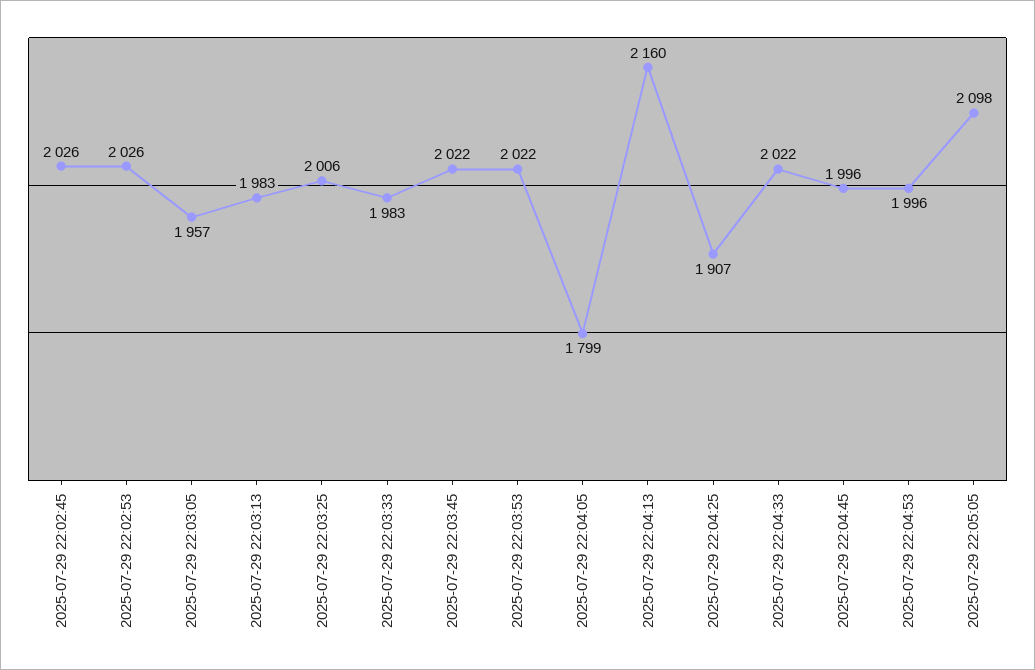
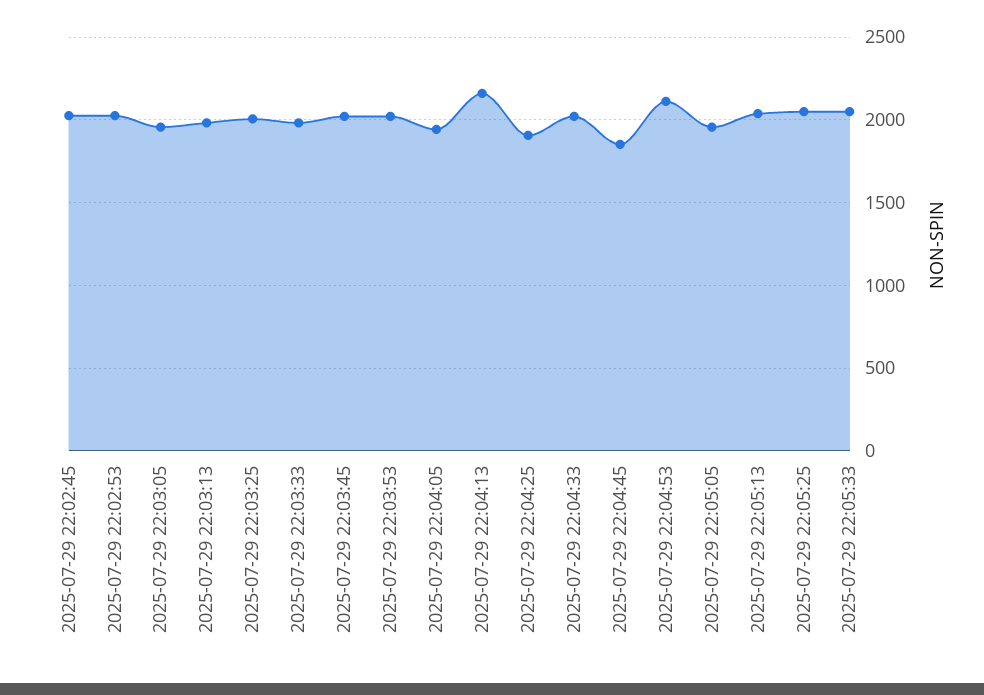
2025-07-29 22:04:05: 1799 -> 1950
2025-07-29 22:04:45: 1996 -> 1850
2025-07-29 22:04:53: 1996 -> 2100
2025-07-29 22:05:05: 2098 -> 1950
2025-07-29 22:05:13: none -> 2050
2025-07-29 22:05:25: none -> 2050
2025-07-29 22:05:33: none -> 2050

